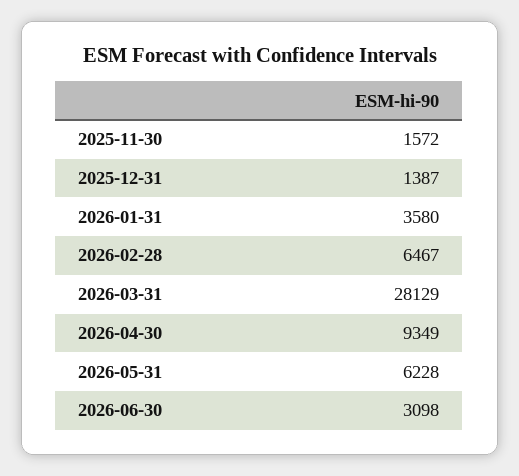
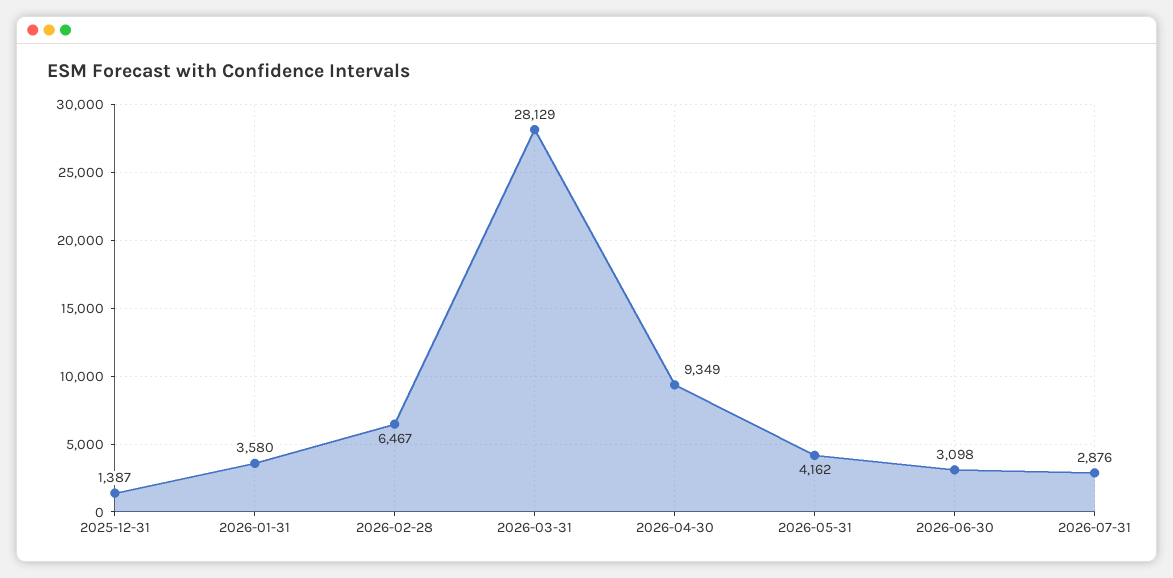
2025-11-30: 1572 -> none
2026-05-31: 6228 -> 4162
2026-07-31: none -> 2876

